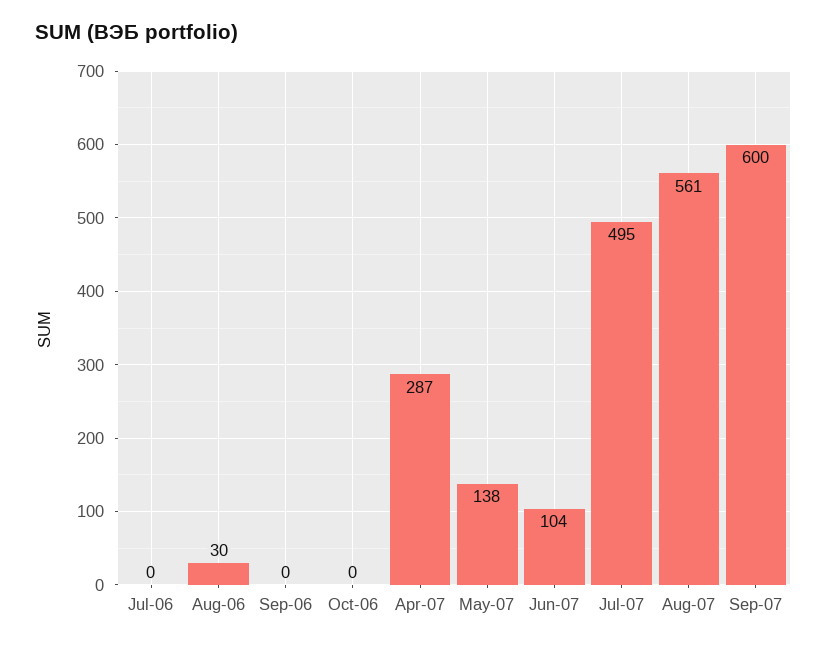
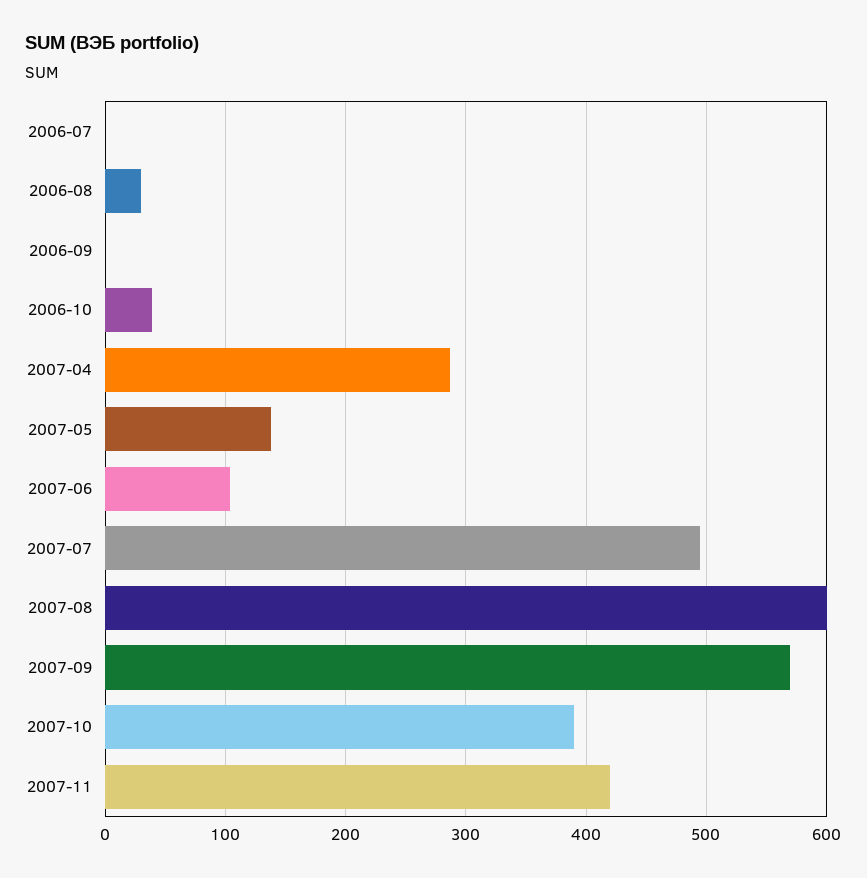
Oct-06: 0 -> 40
Aug-07: 561 -> 600
Sep-07: 600 -> 570
2007-10: none -> 390
2007-11: none -> 420

